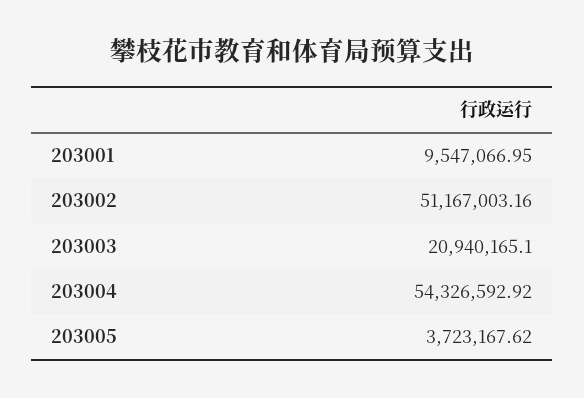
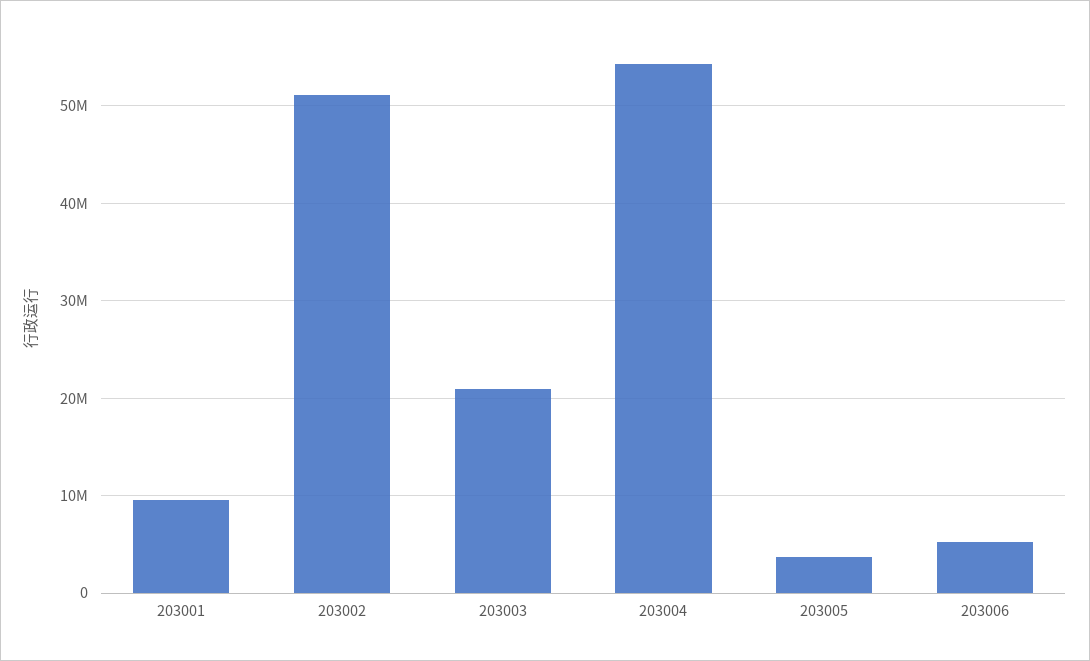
203006: none -> 5000000

